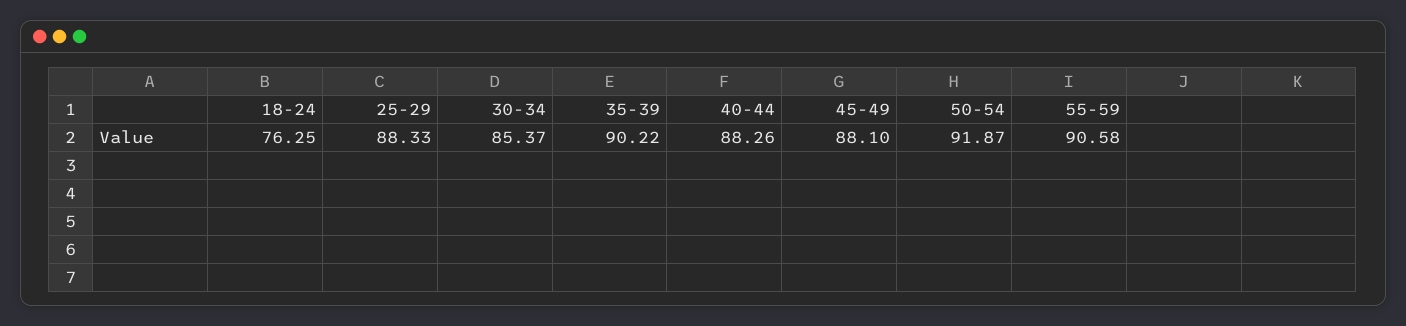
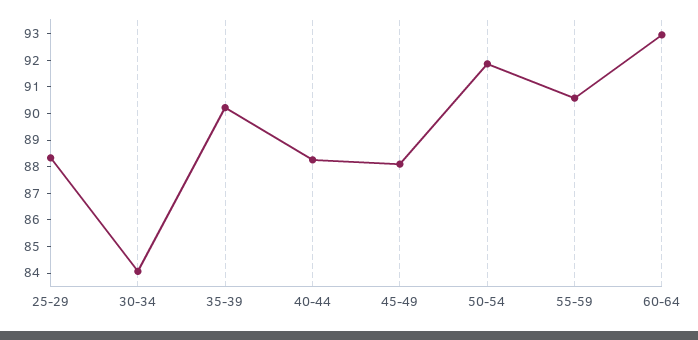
18-24: 76.25 -> none
30-34: 85.37 -> 84
60-64: none -> 93

